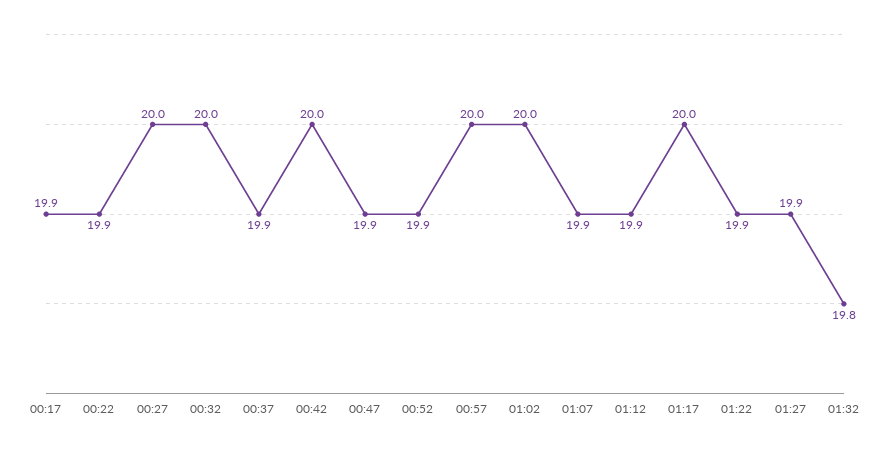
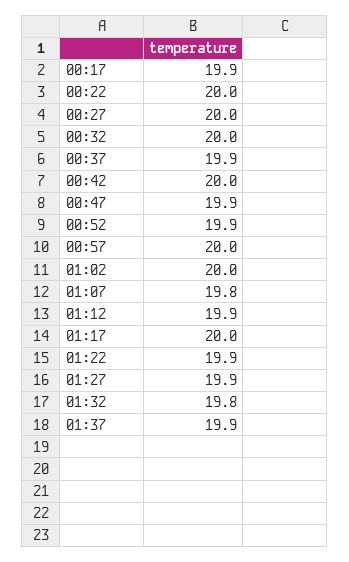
00:22: 19.9 -> 20
01:07: 19.9 -> 19.8
01:37: none -> 19.9

